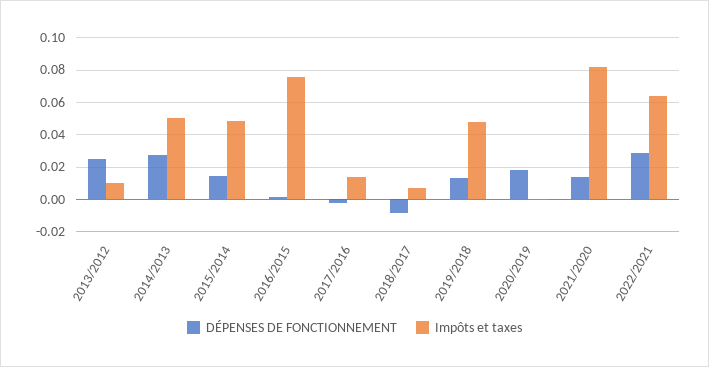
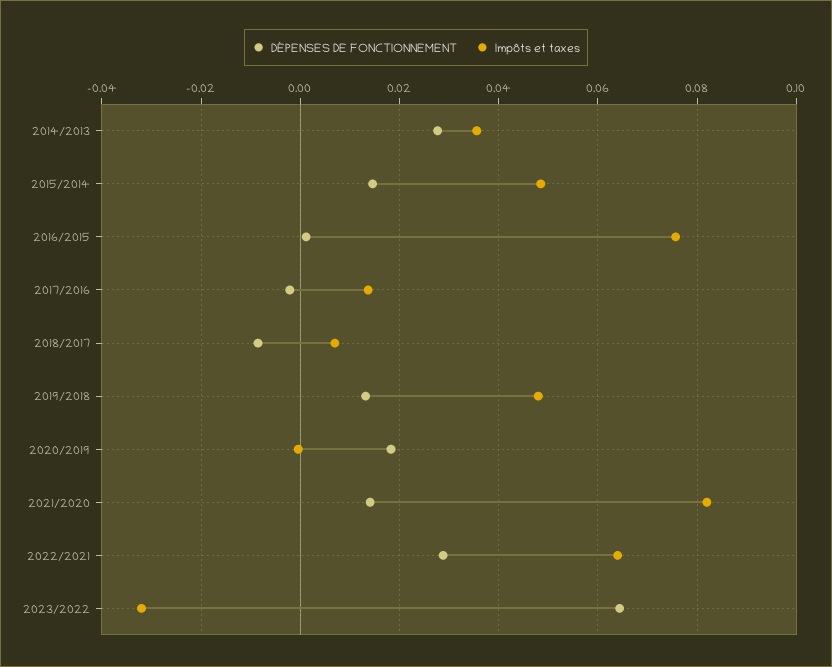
DÉPENSES DE FONCTIONNEMENT, 2013/2012: 0.025 -> none
Impôts et taxes, 2013/2012: 0.01 -> none
Impôts et taxes, 2014/2013: 0.05 -> 0.036
DÉPENSES DE FONCTIONNEMENT, 2023/2022: none -> 0.064
Impôts et taxes, 2023/2022: none -> -0.032

